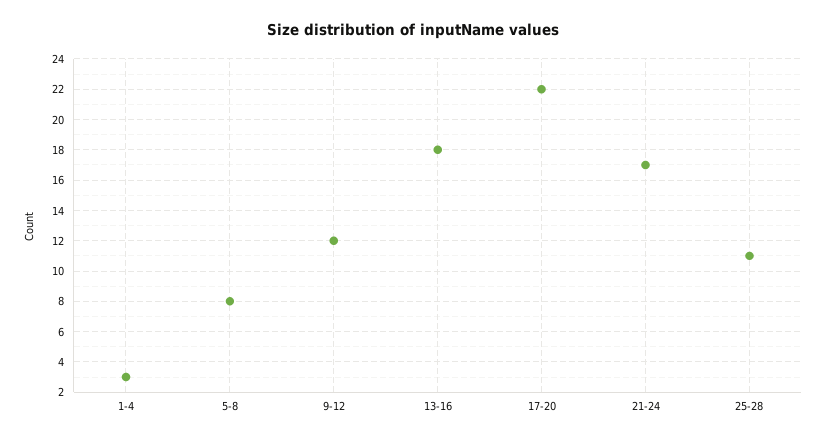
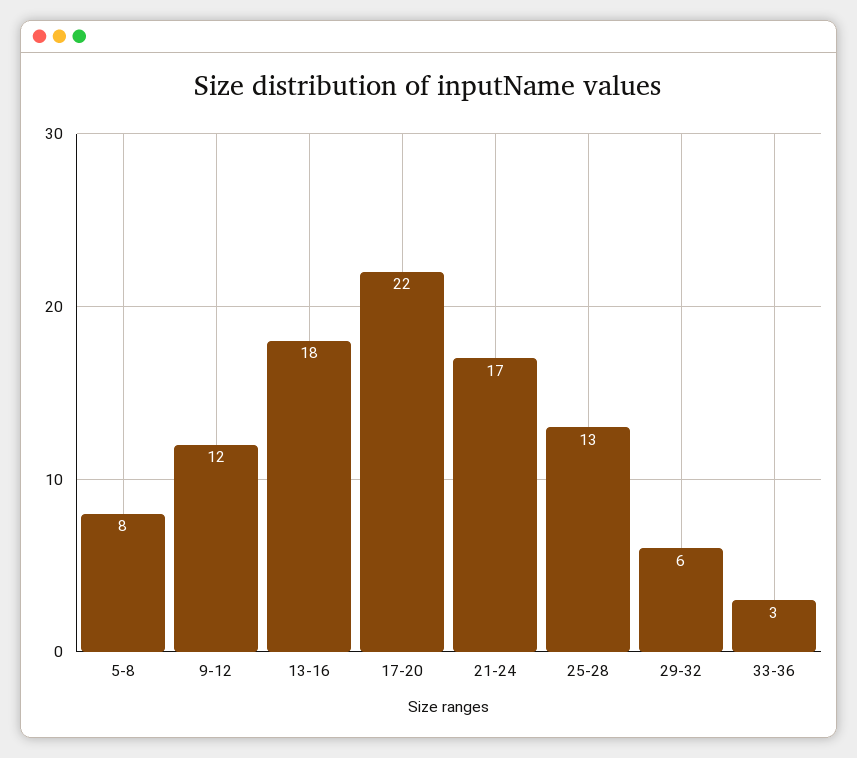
1-4: 3 -> none
25-28: 11 -> 13
29-32: none -> 6
33-36: none -> 3

